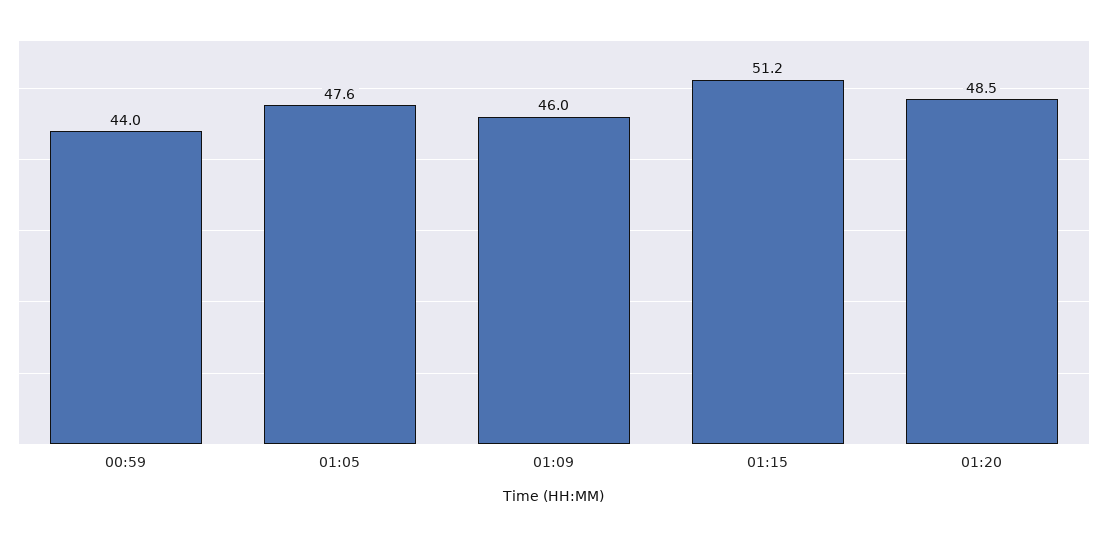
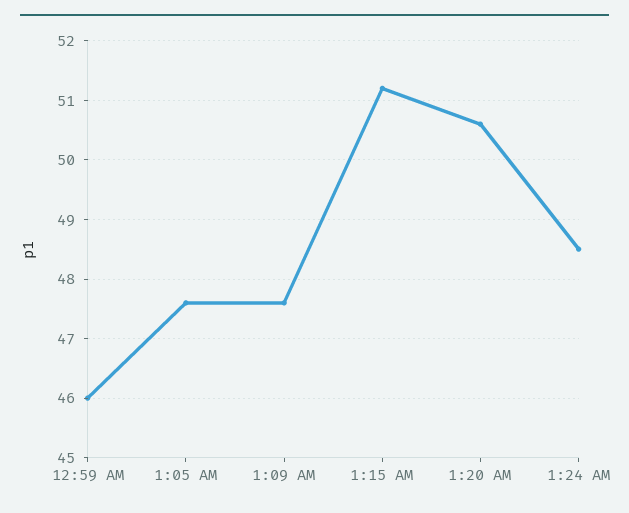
00:59: 44 -> 46
01:09: 46 -> 47.5
01:20: 48.5 -> 50.5
1:24 AM: none -> 48.5

